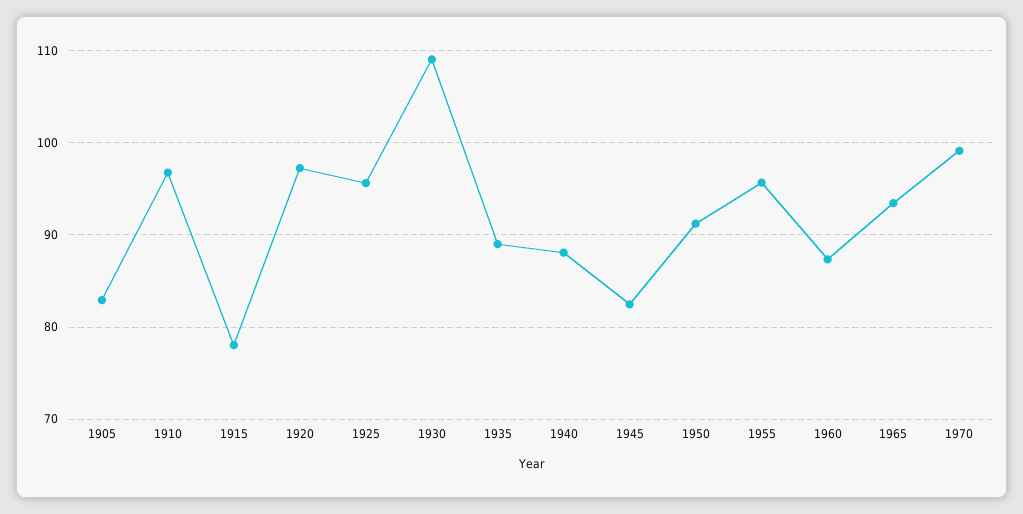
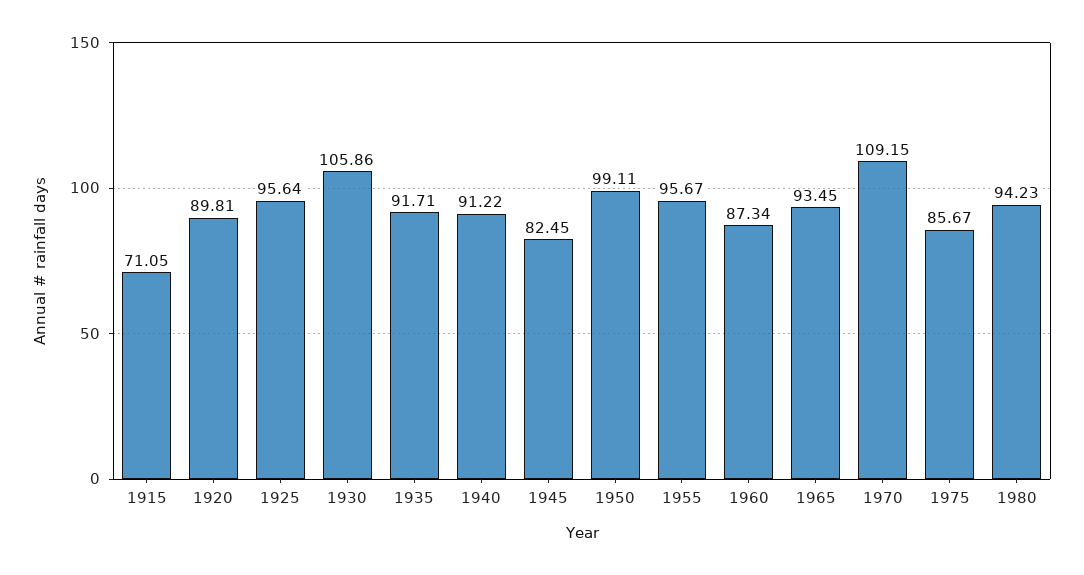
1905: 83 -> none
1910: 97 -> none
1915: 78 -> 71.05
1920: 97 -> 89.81
1930: 109 -> 105.86
1935: 89 -> 91.71
1940: 88 -> 91.22
1950: 91 -> 99.11
1970: 99 -> 109.15
1975: none -> 85.67
1980: none -> 94.23

